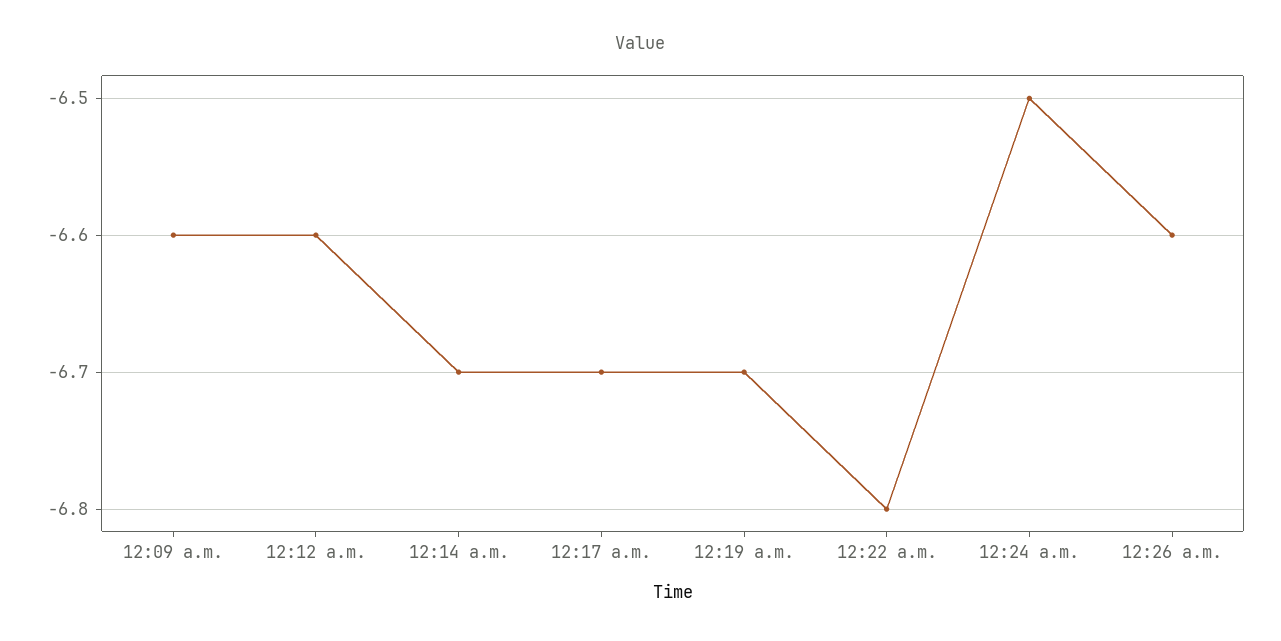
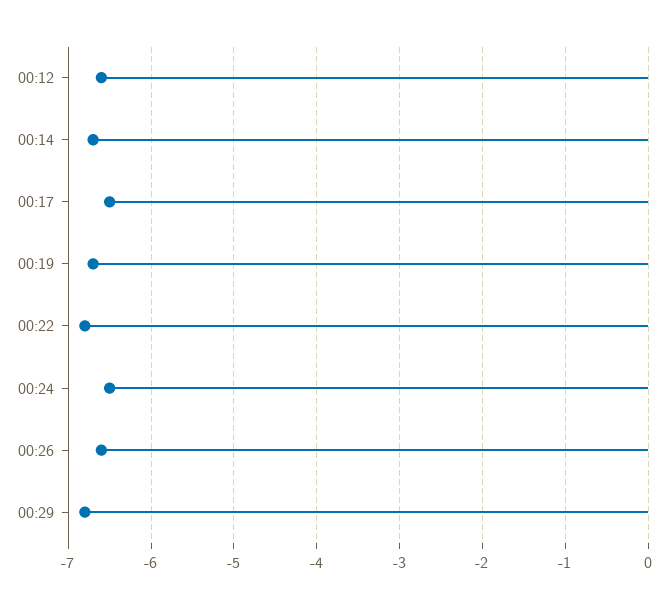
12:09 a.m.: -6.6 -> none
12:17 a.m.: -6.7 -> -6.5
00:29: none -> -6.8

